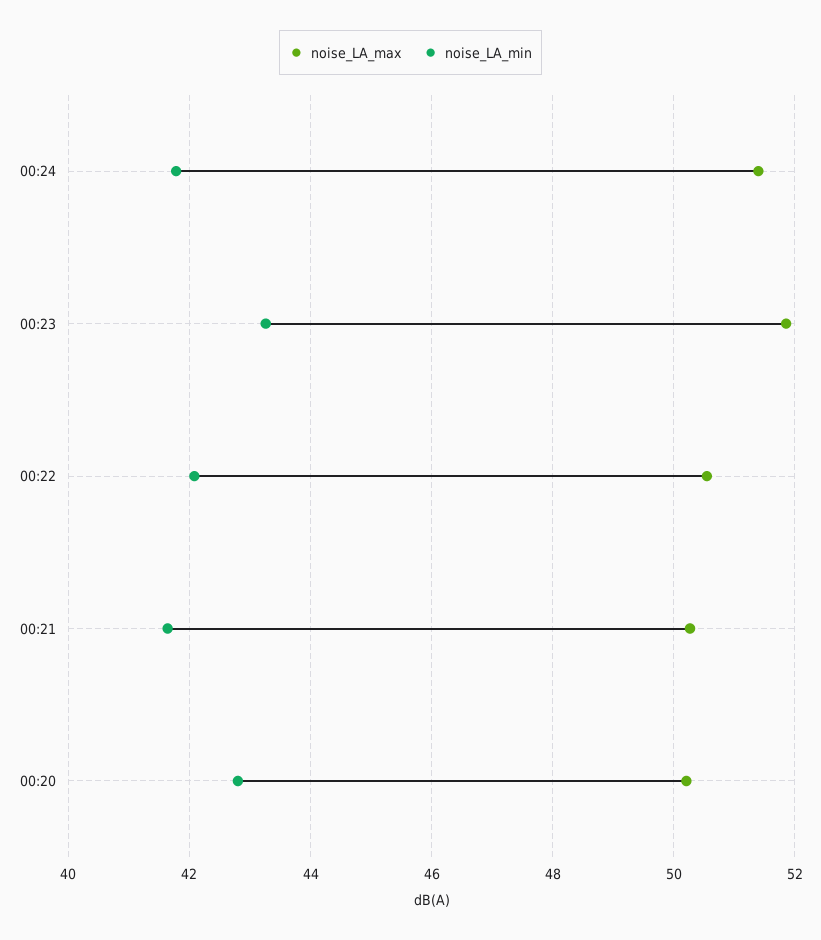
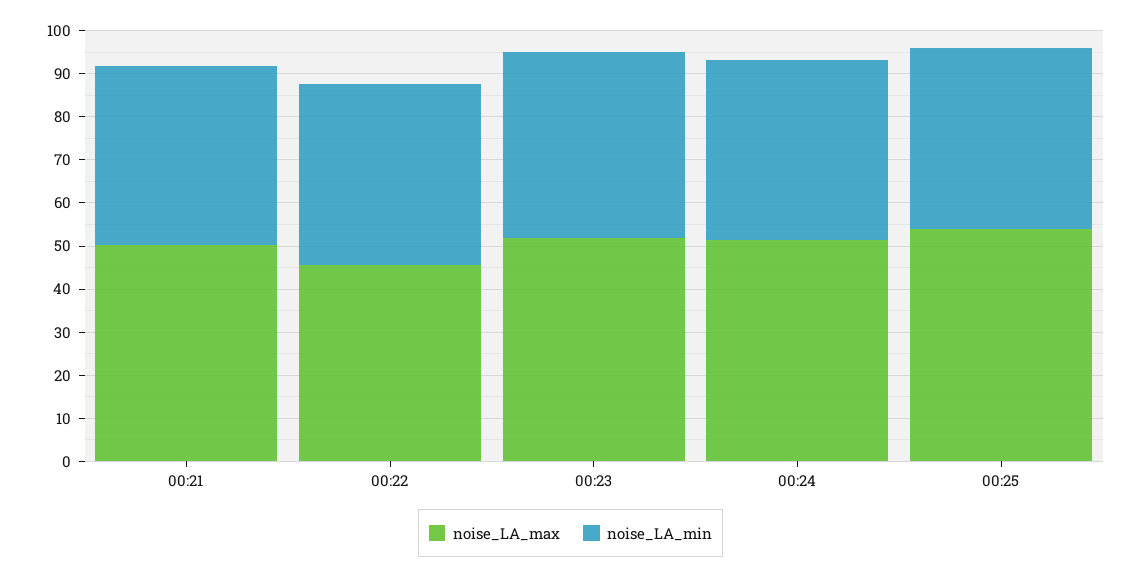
noise_LA_max, 00:22: 50.6 -> 46
noise_LA_max, 00:20: 50.2 -> none
noise_LA_min, 00:20: 42.8 -> none
noise_LA_max, 00:25: none -> 54
noise_LA_min, 00:25: none -> 42

